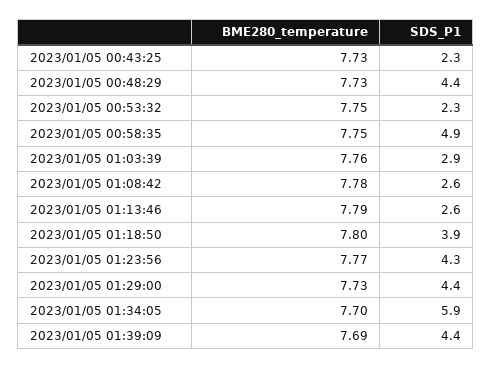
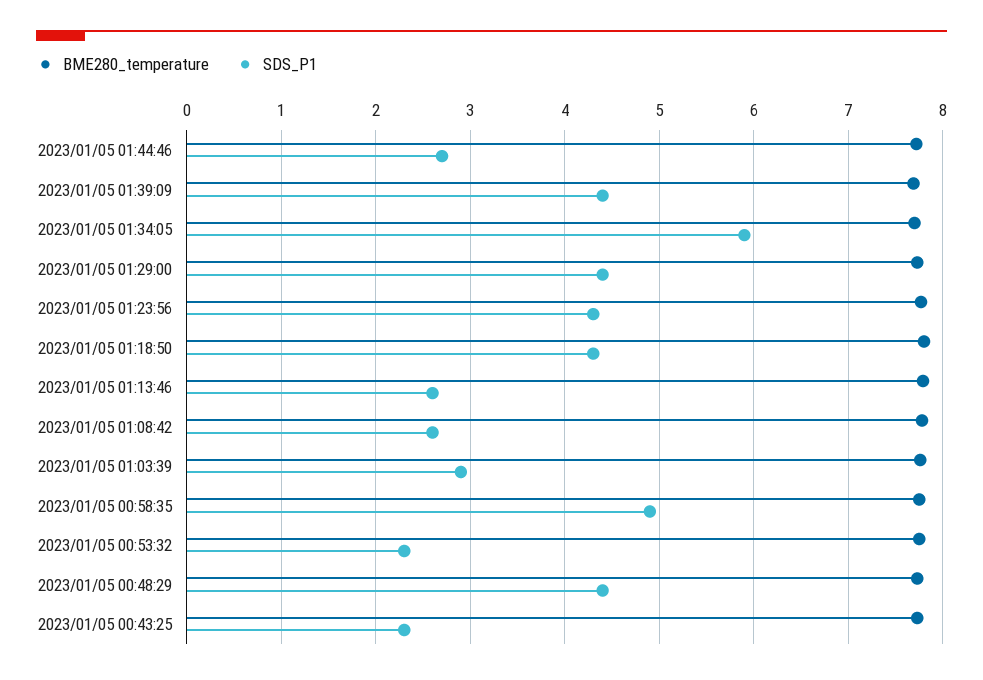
SDS_P1, 2023/01/05 01:18:50: 3.9 -> 4.3
BME280_temperature, 2023/01/05 01:44:46: none -> 7.7
SDS_P1, 2023/01/05 01:44:46: none -> 2.7

